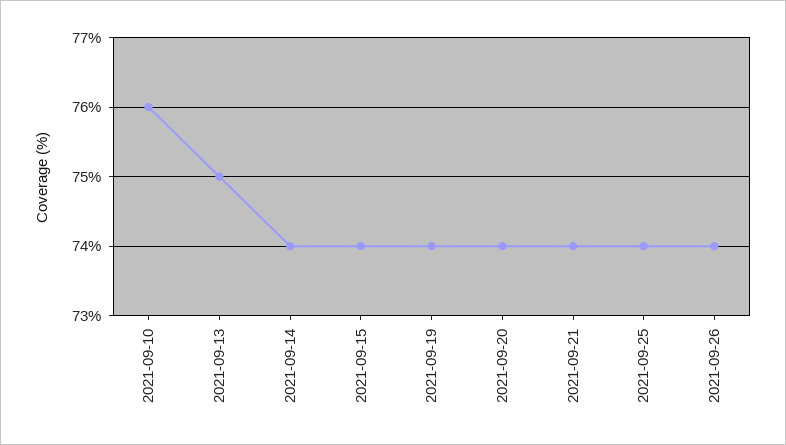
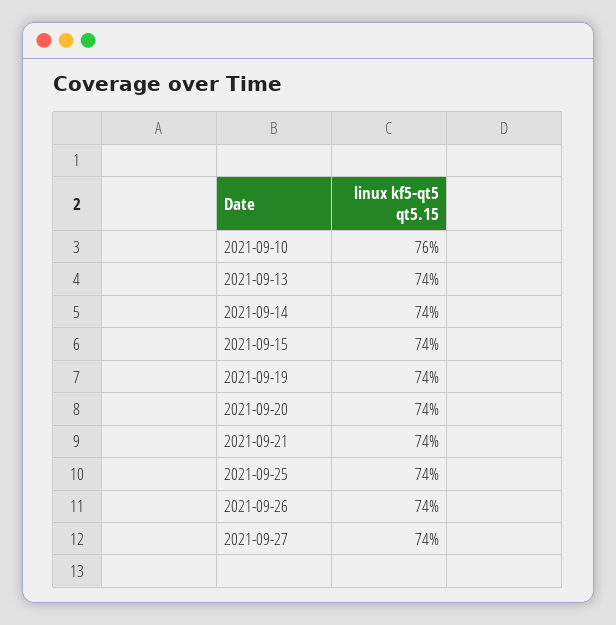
2021-09-13: 75 -> 74
2021-09-27: none -> 74

